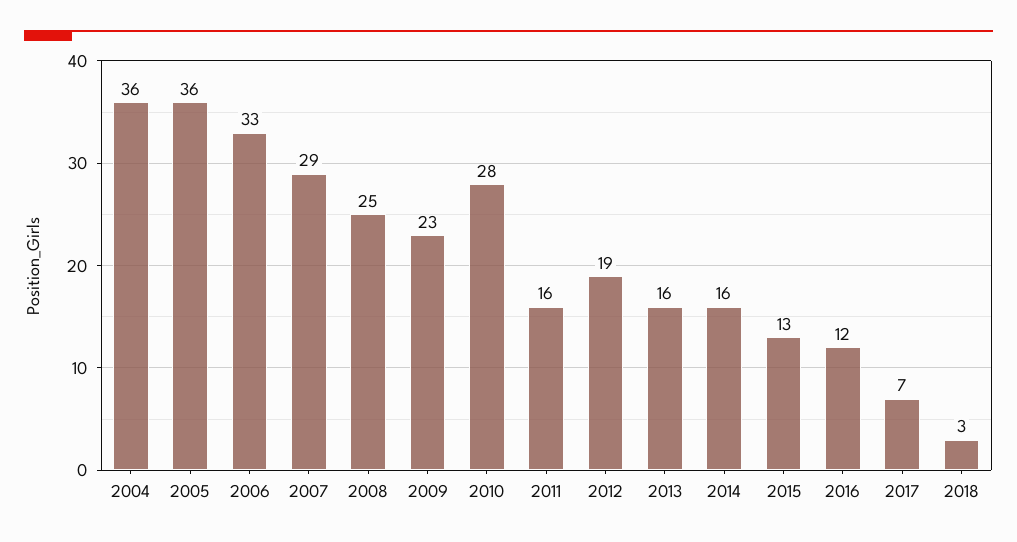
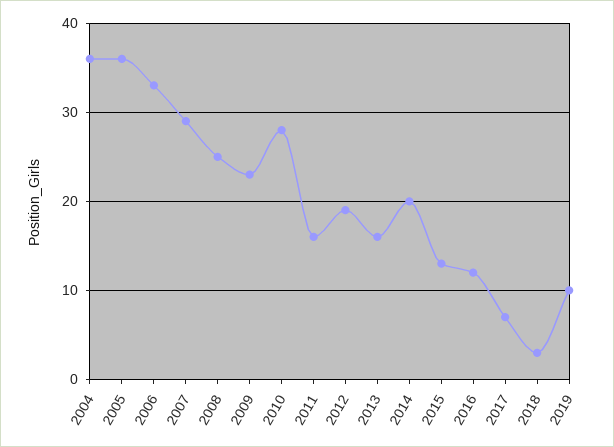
2014: 16 -> 20
2019: none -> 10

